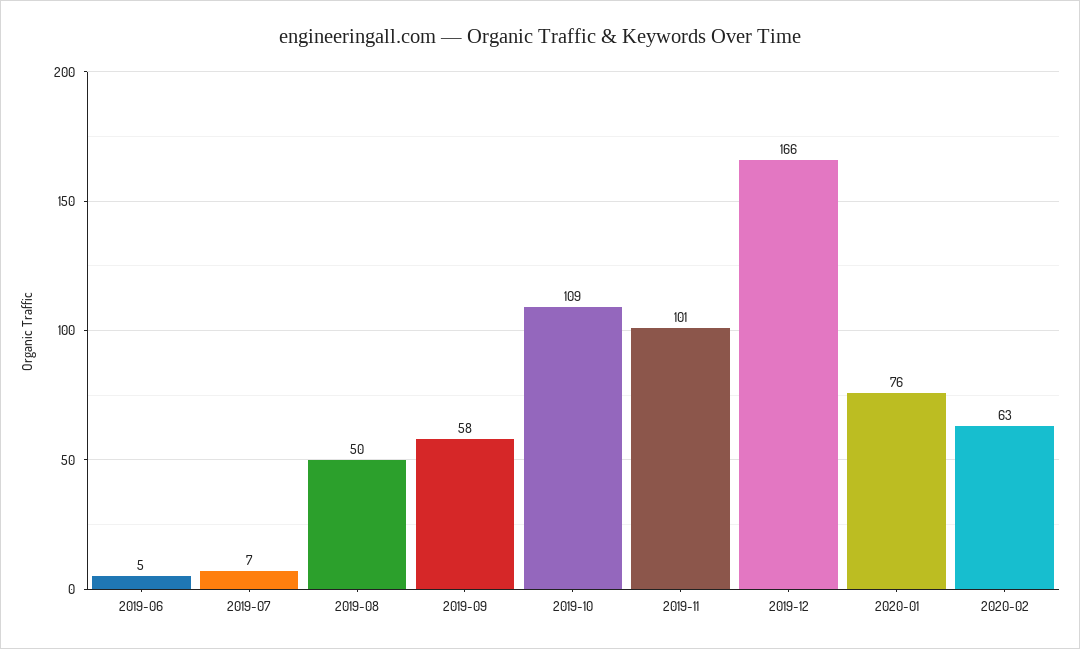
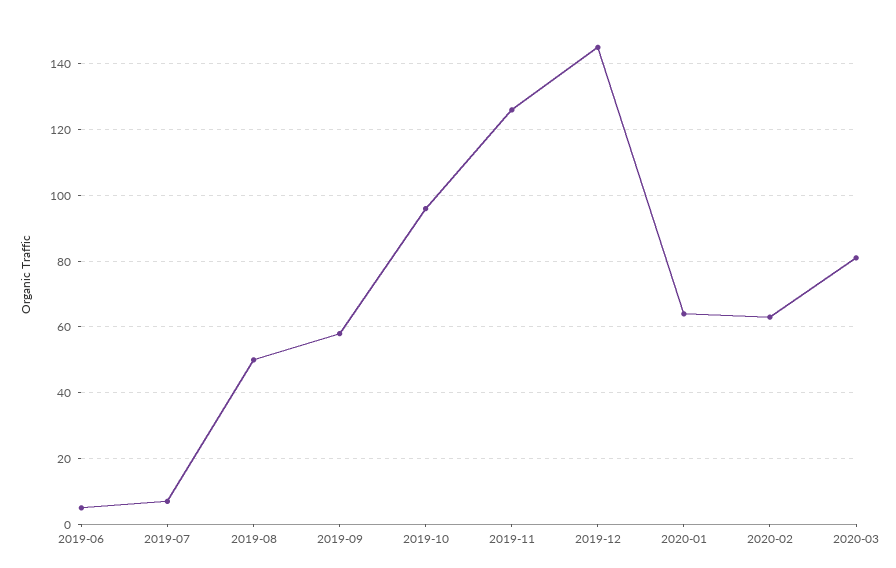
2019-10: 109 -> 95
2019-11: 101 -> 125
2019-12: 166 -> 145
2020-01: 76 -> 65
2020-03: none -> 80

